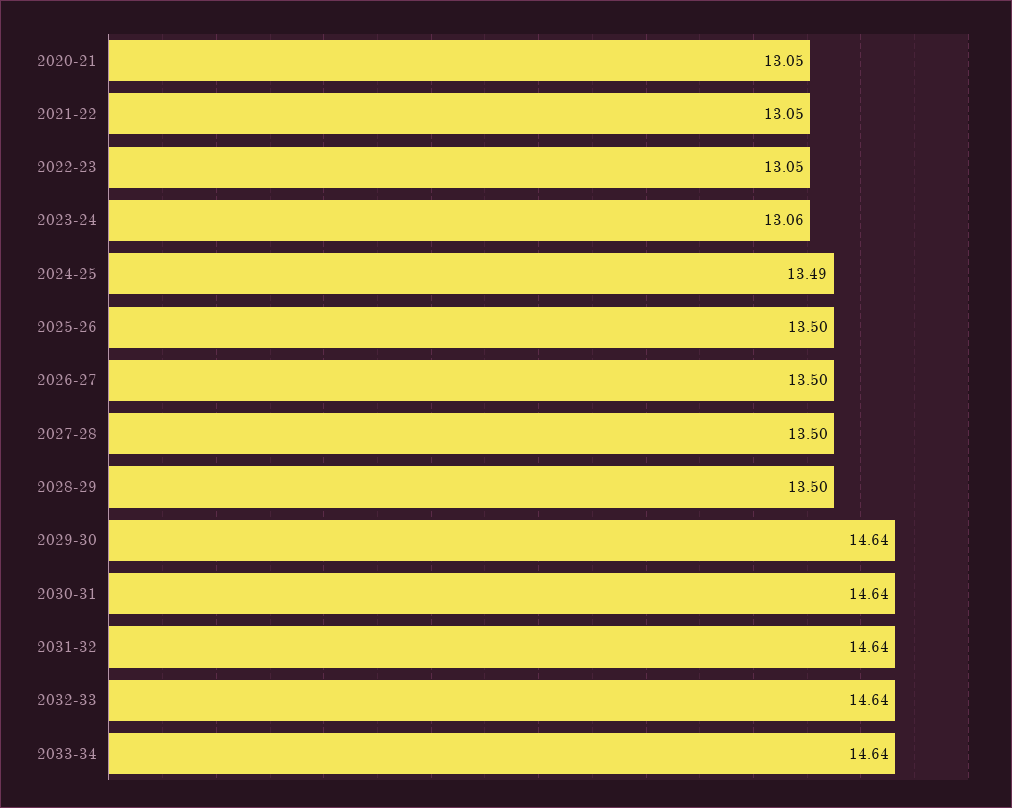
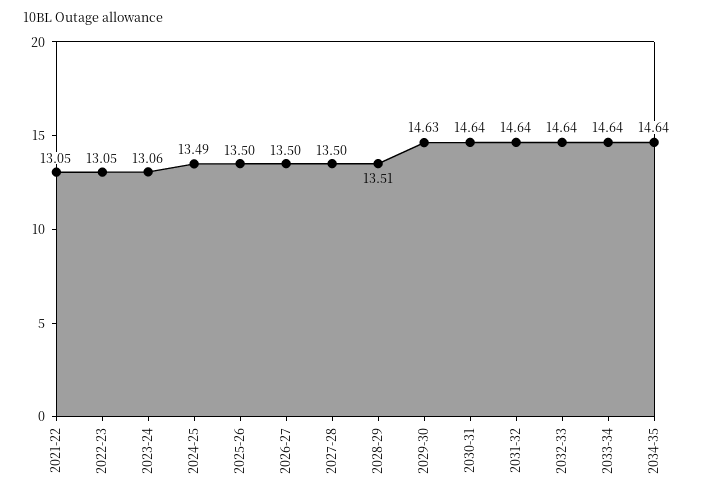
2020-21: 13.05 -> none
2028-29: 13.5 -> 13.51
2029-30: 14.64 -> 14.63
2034-35: none -> 14.64

